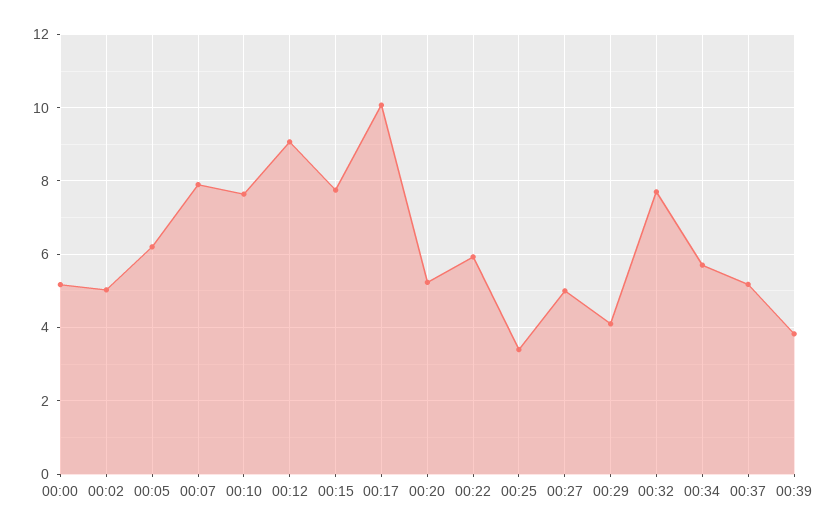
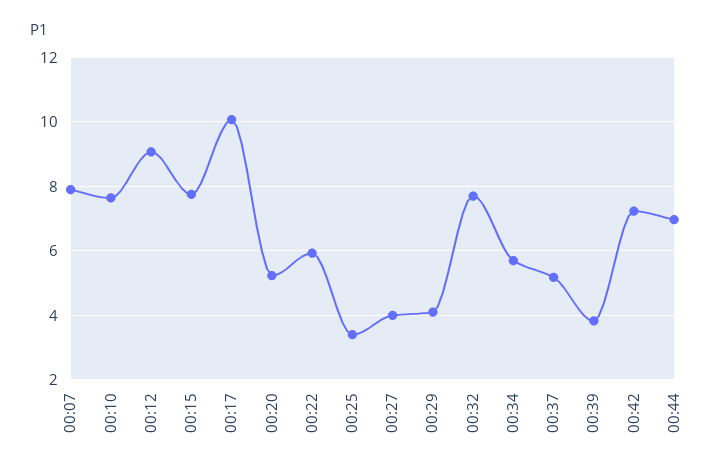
00:00: 5.2 -> none
00:02: 5 -> none
00:05: 6.2 -> none
00:27: 5 -> 4
00:42: none -> 7.2
00:44: none -> 7

